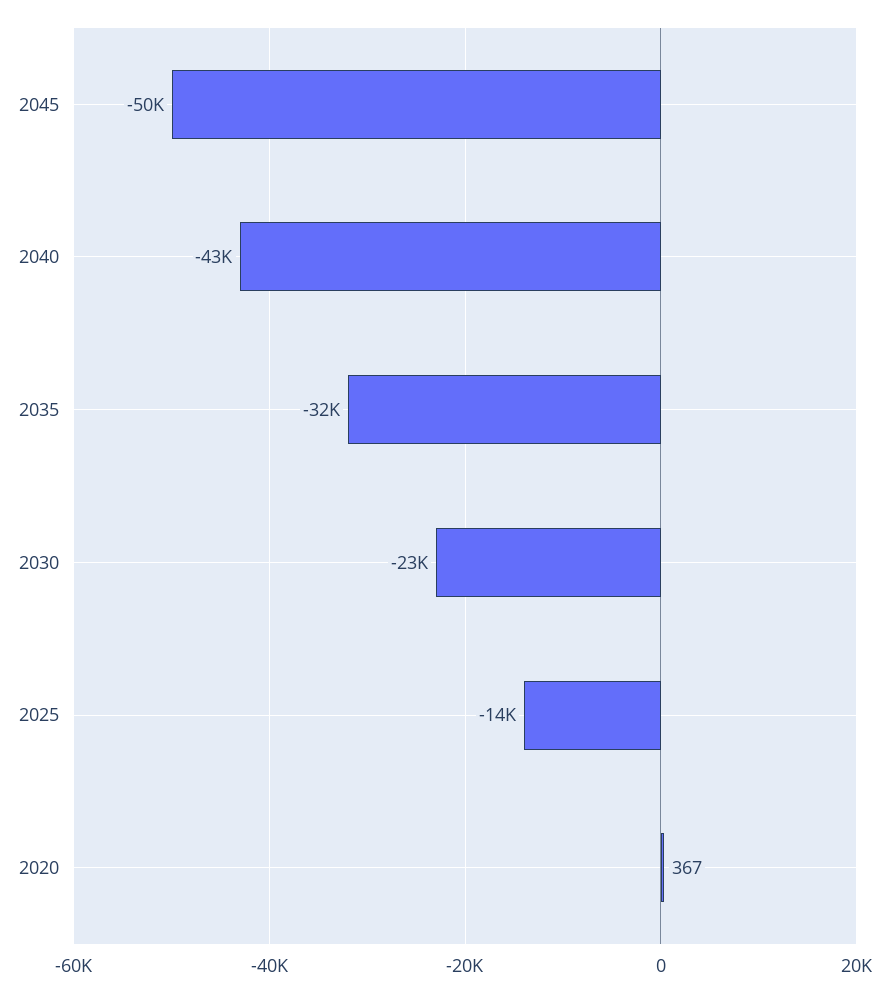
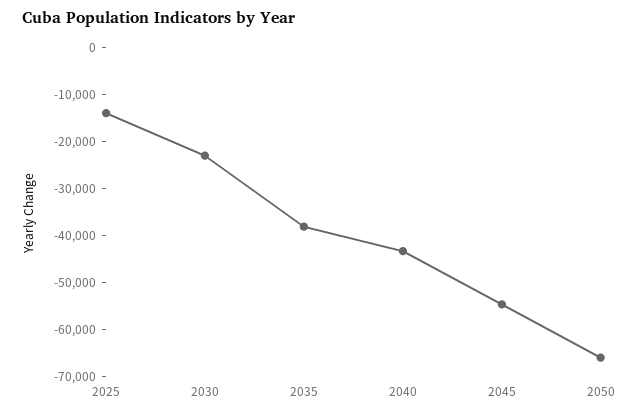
2045: -50000 -> -54000
2035: -32000 -> -38000
2020: 367 -> none
2050: none -> -66000

